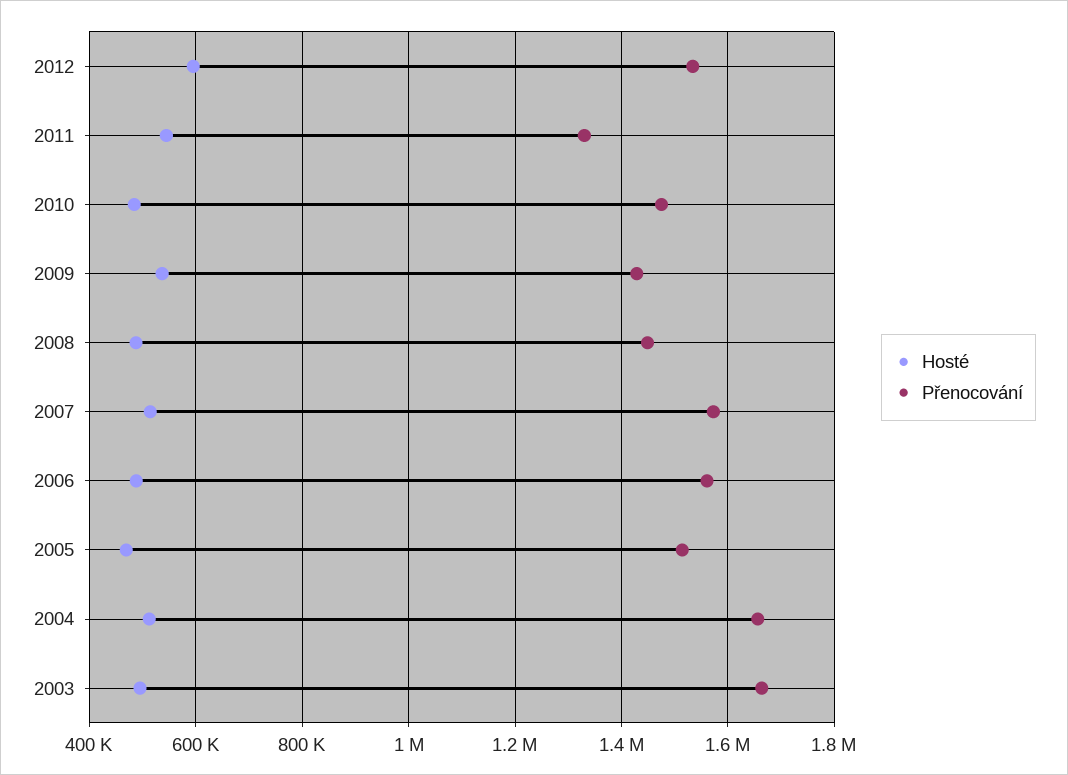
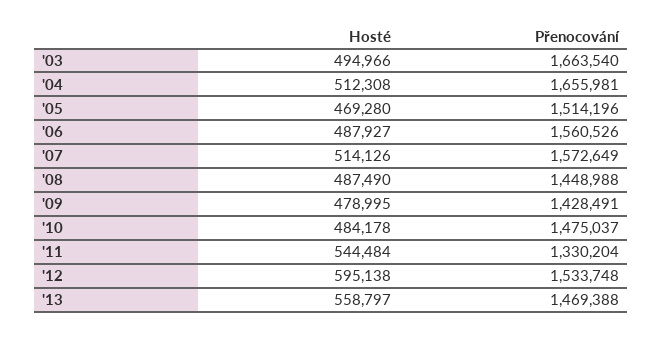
Hosté, 2009: 540000 -> 478995
Hosté, '13: none -> 558797
Přenocování, '13: none -> 1469388

